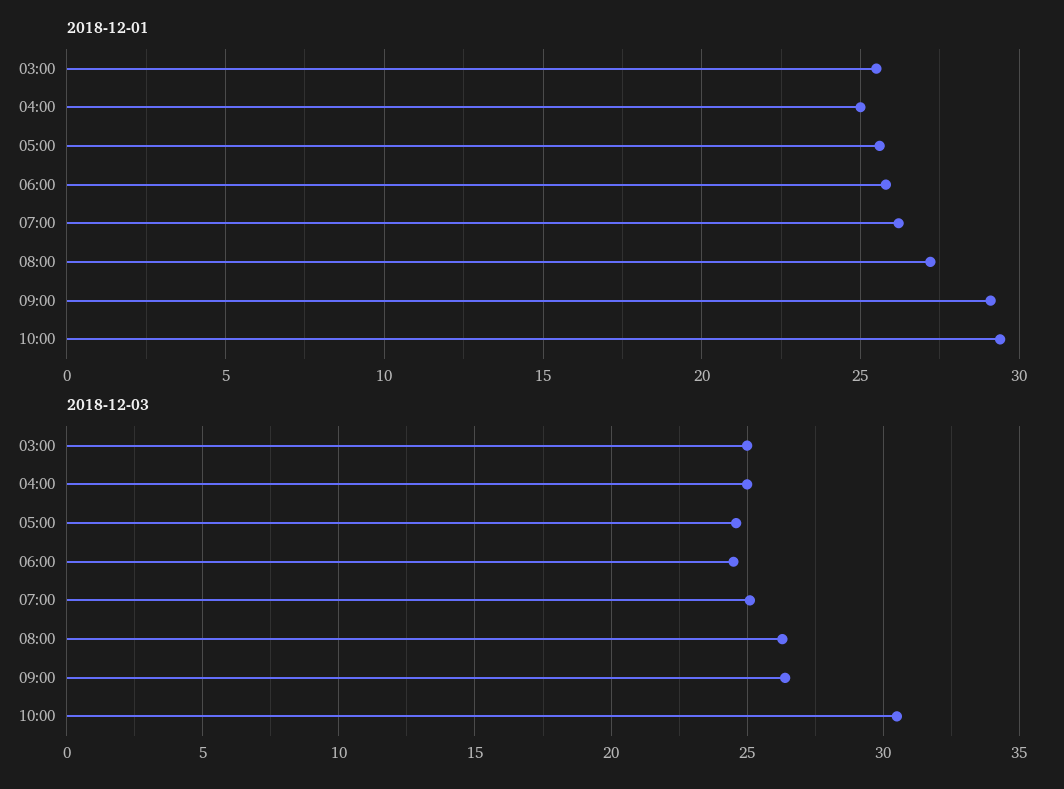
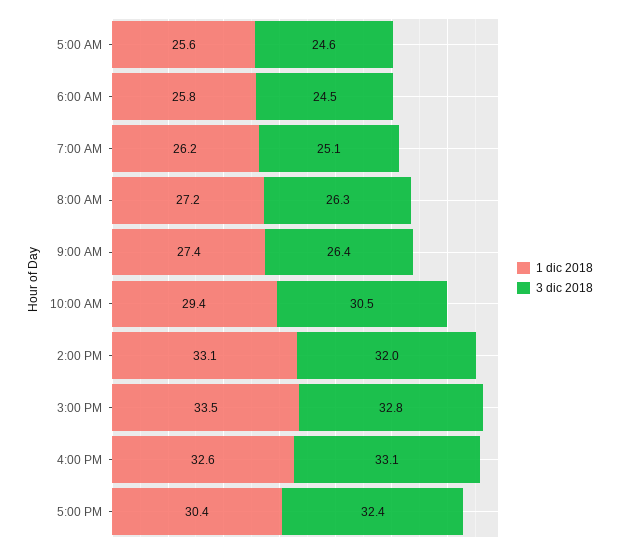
2018-12-01, 03:00: 25.5 -> none
2018-12-01, 04:00: 25 -> none
2018-12-01, 09:00: 29 -> 27.4
2018-12-03, 03:00: 25 -> none
2018-12-03, 04:00: 25 -> none
2018-12-01, 2:00 PM: none -> 33.1
2018-12-03, 2:00 PM: none -> 32
2018-12-01, 3:00 PM: none -> 33.5
2018-12-03, 3:00 PM: none -> 32.8
2018-12-01, 4:00 PM: none -> 32.6
2018-12-03, 4:00 PM: none -> 33.1
2018-12-01, 5:00 PM: none -> 30.4
2018-12-03, 5:00 PM: none -> 32.4

